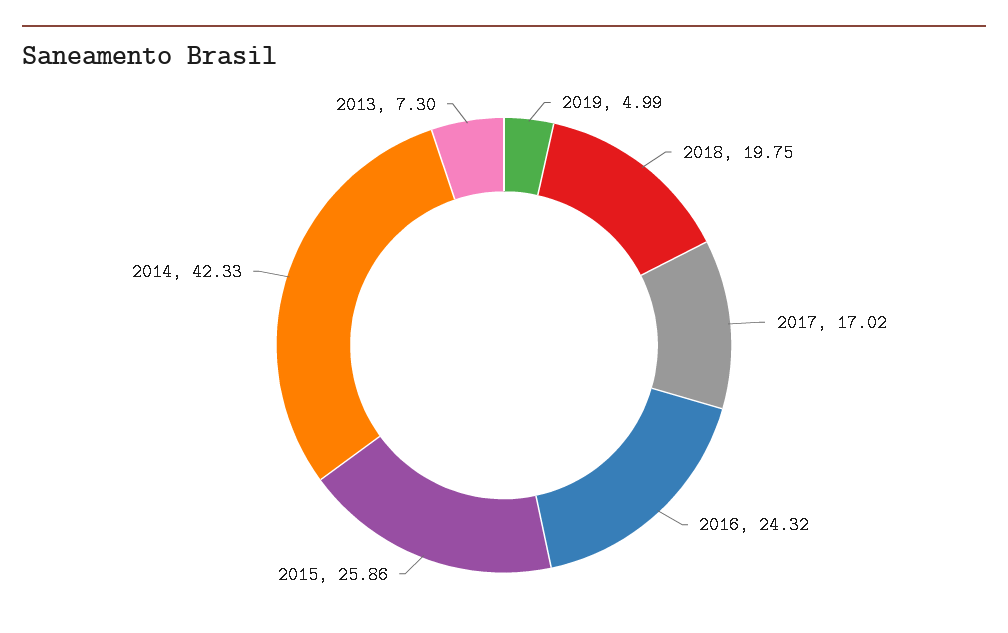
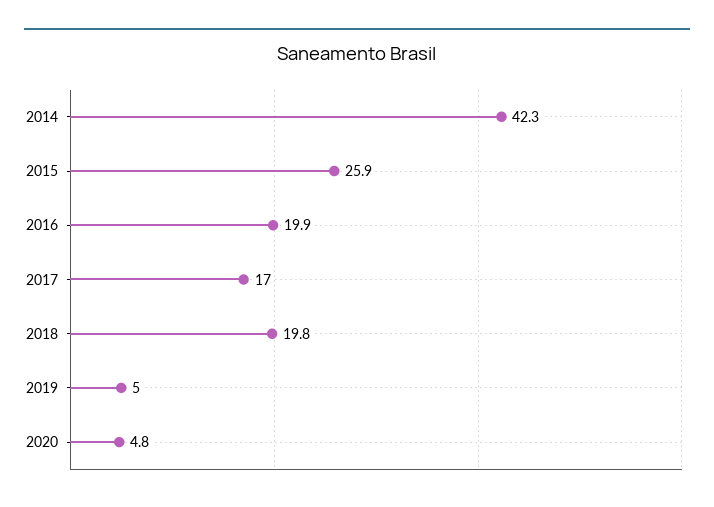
2016: 24.32 -> 19.9
2013: 7.3 -> none
2020: none -> 4.8

